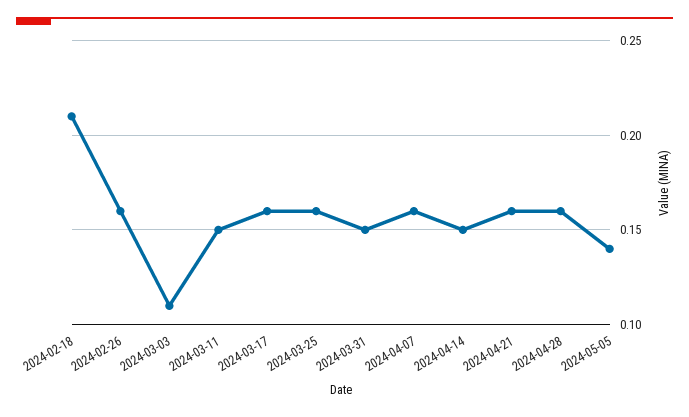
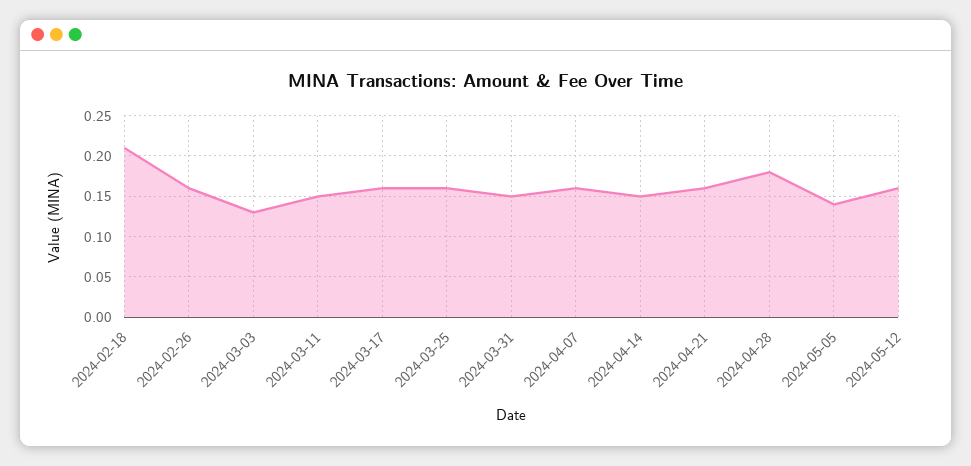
2024-03-03: 0.11 -> 0.13
2024-04-28: 0.16 -> 0.18
2024-05-12: none -> 0.16

